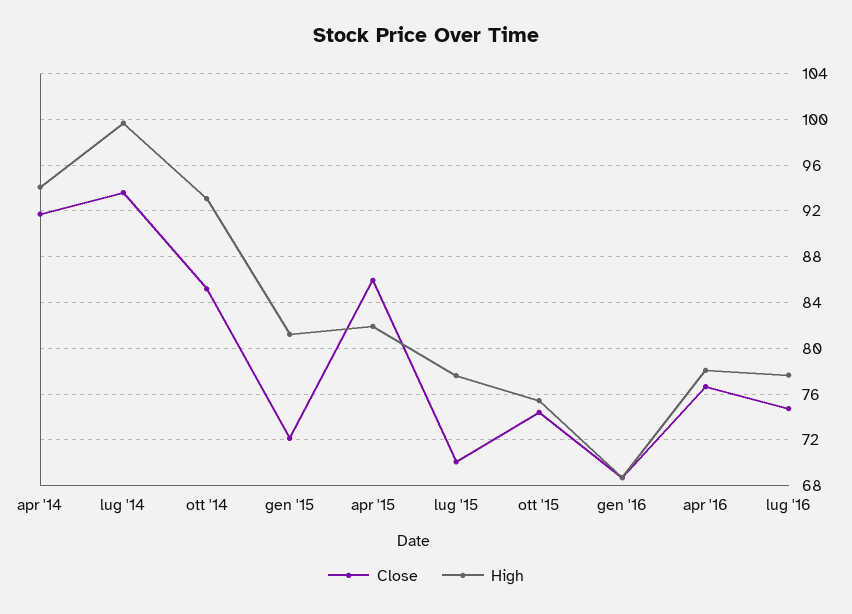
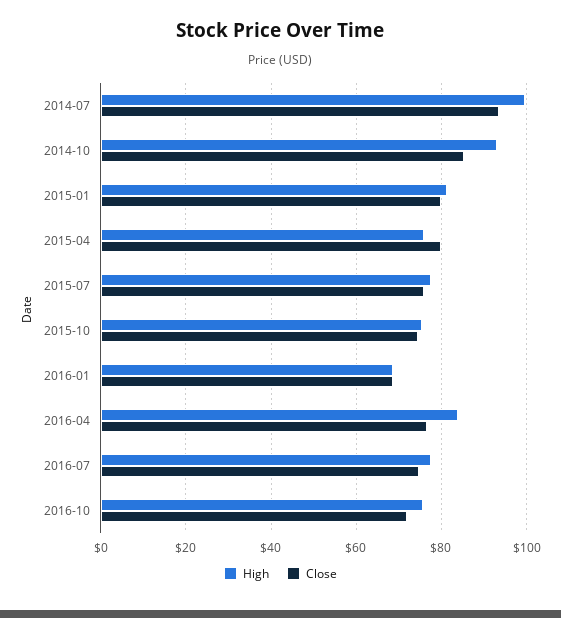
Close, apr '14: 92 -> none
High, apr '14: 94 -> none
Close, gen '15: 72 -> 80
Close, apr '15: 86 -> 80
High, apr '15: 82 -> 76
Close, lug '15: 70 -> 76
High, apr '16: 78 -> 84
High, 2016-10: none -> 76
Close, 2016-10: none -> 72

